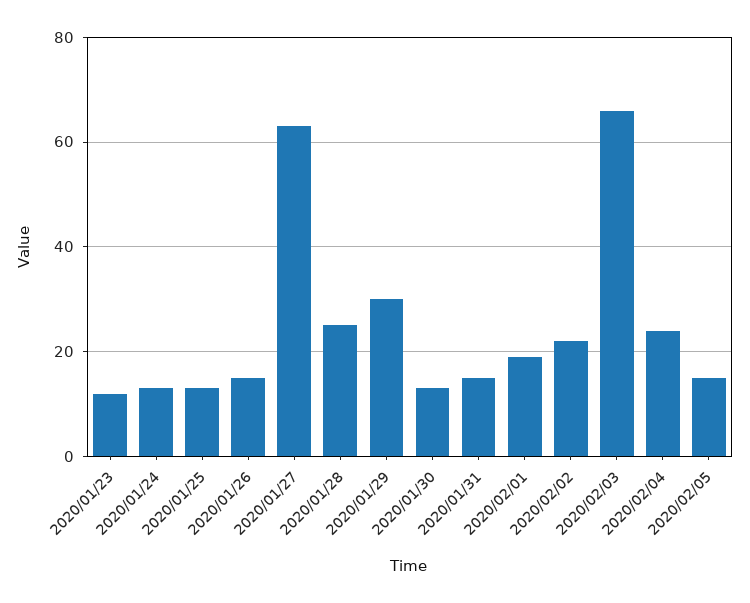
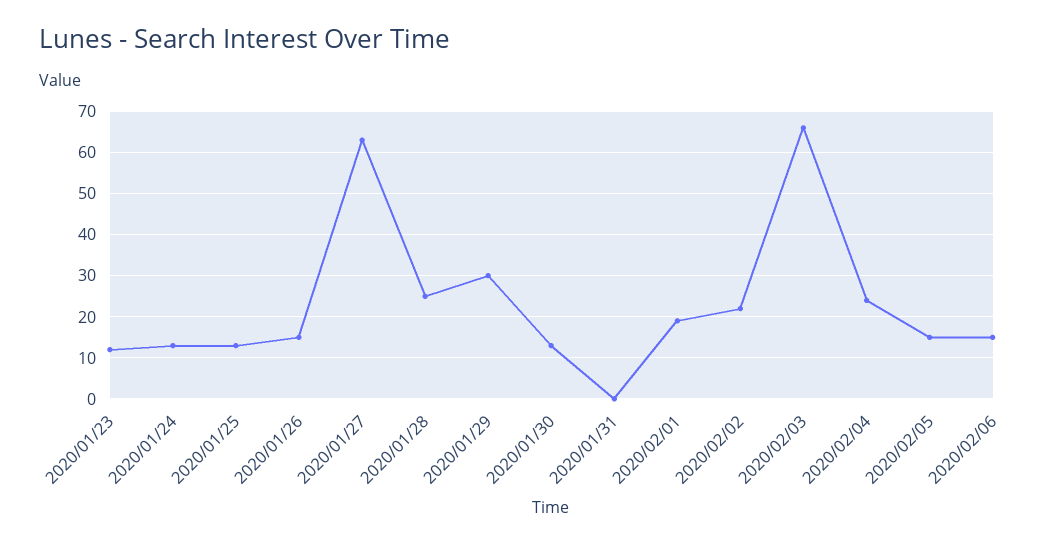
2020/01/31: 15 -> 0
2020/02/06: none -> 15

